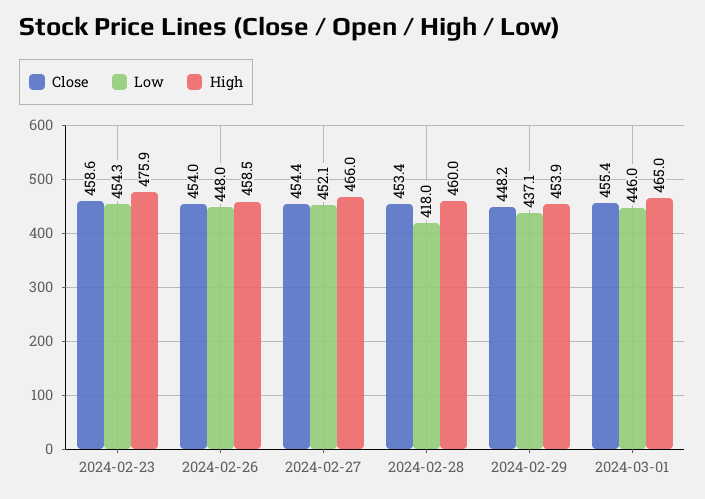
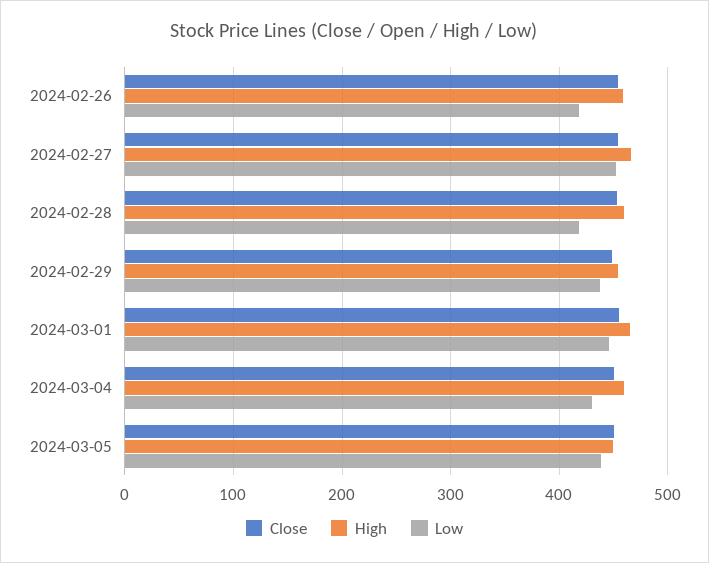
Close, 2024-02-23: 458.6 -> none
Low, 2024-02-23: 454.3 -> none
High, 2024-02-23: 475.9 -> none
Low, 2024-02-26: 448 -> 420
Close, 2024-03-04: none -> 450
High, 2024-03-04: none -> 460
Low, 2024-03-04: none -> 430
Close, 2024-03-05: none -> 450
High, 2024-03-05: none -> 450
Low, 2024-03-05: none -> 440

